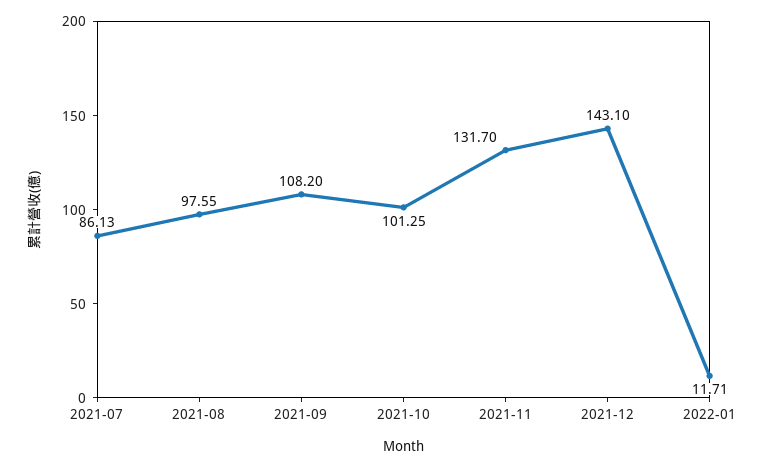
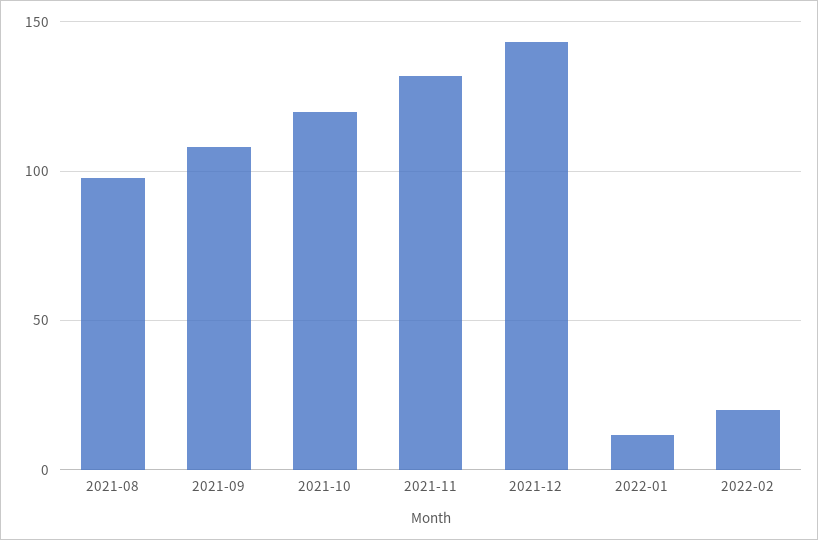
2021-07: 86.13 -> none
2021-10: 101.25 -> 120
2022-02: none -> 20

